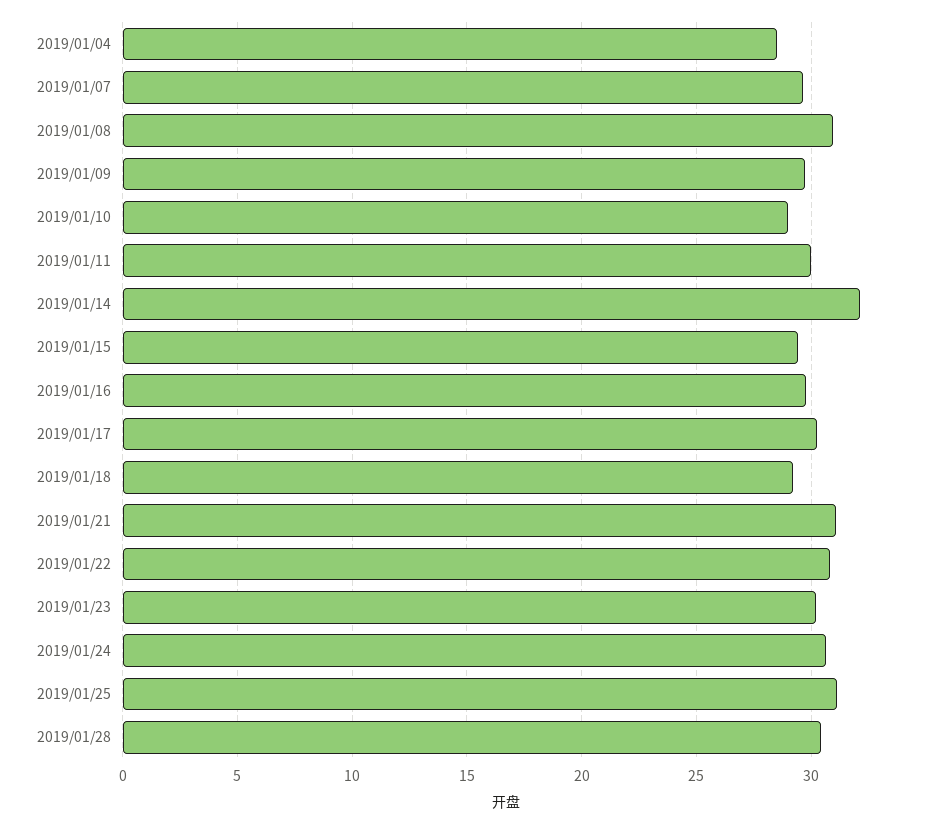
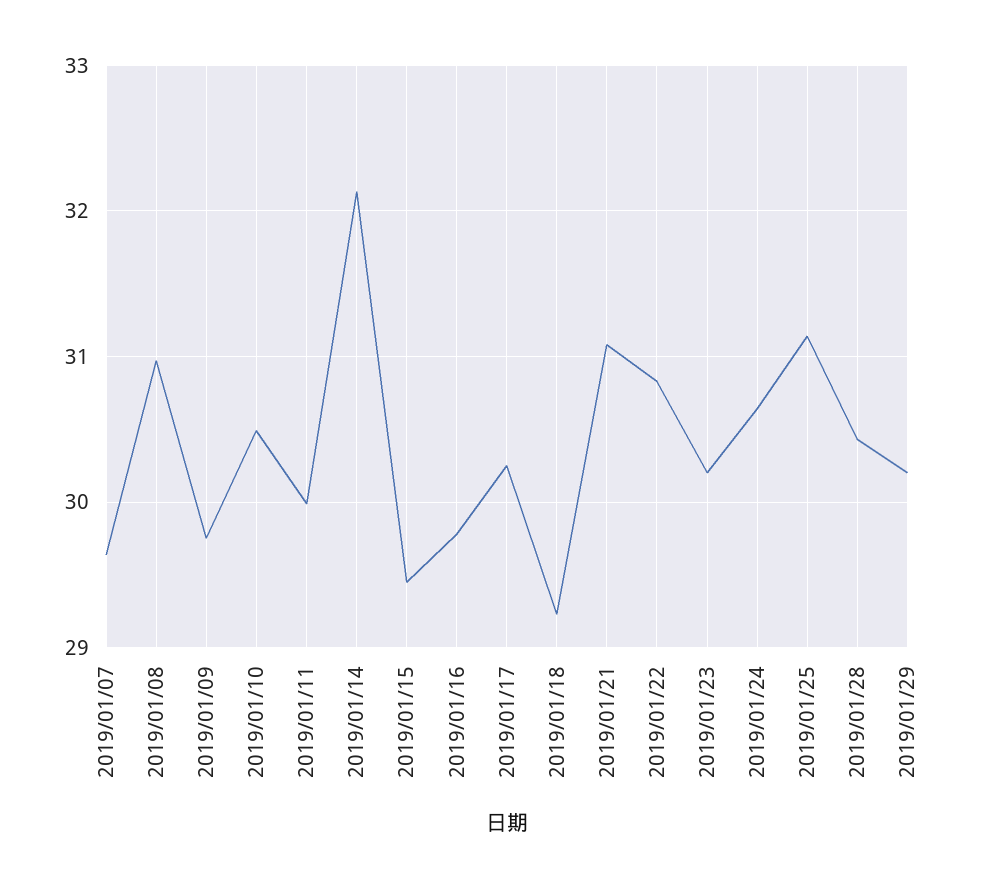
2019/01/04: 28.5 -> none
2019/01/10: 29 -> 30.5
2019/01/29: none -> 30.2

